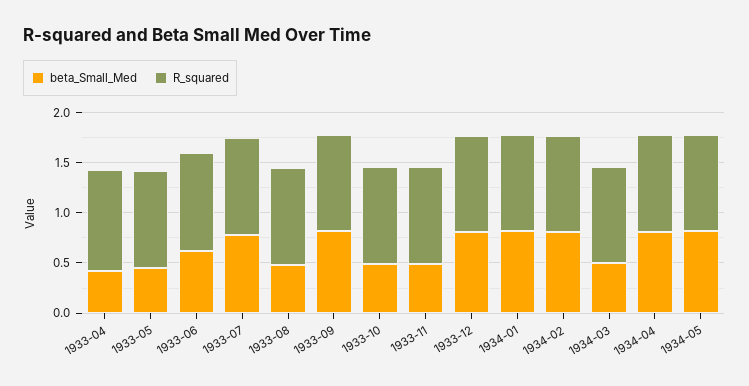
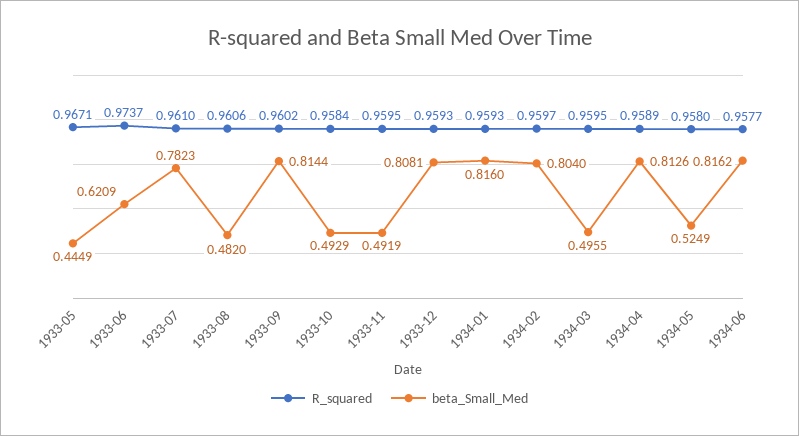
beta_Small_Med, 1933-04: 0.4 -> none
R_squared, 1933-04: 1 -> none
beta_Small_Med, 1934-05: 0.8 -> 0.5249
R_squared, 1934-06: none -> 0.9577
beta_Small_Med, 1934-06: none -> 0.8162

